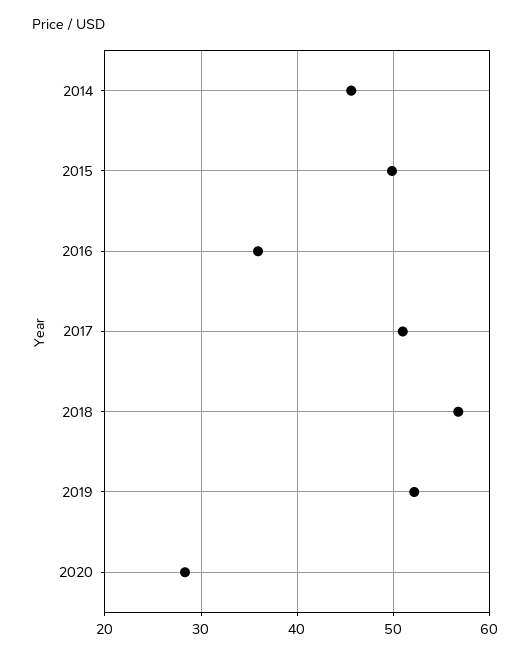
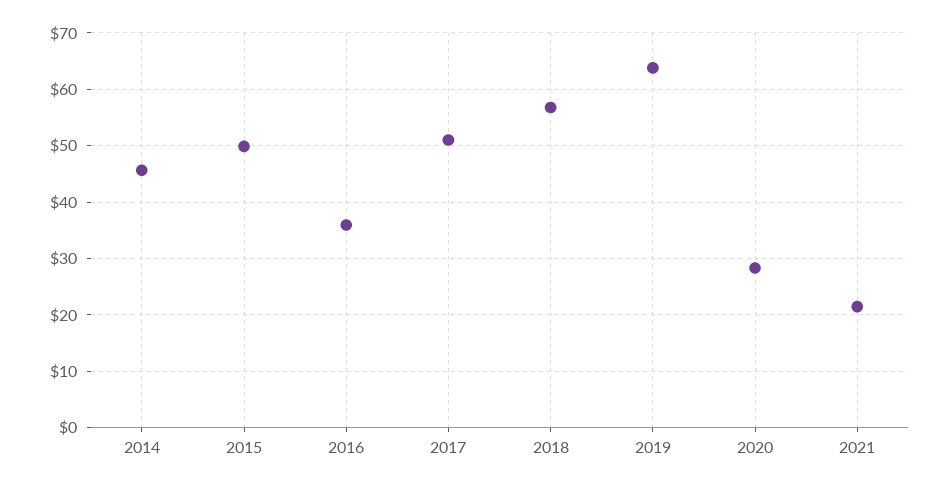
2019: 52 -> 64
2021: none -> 22

